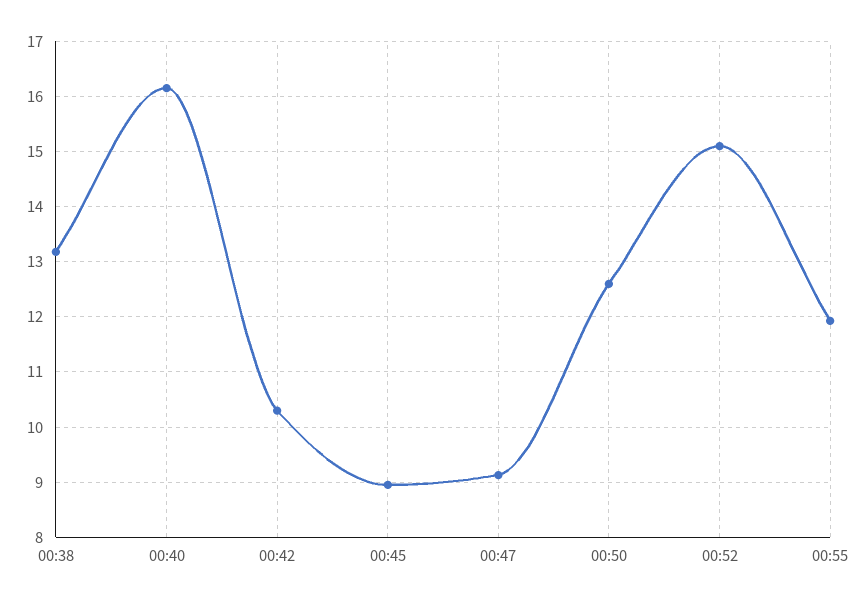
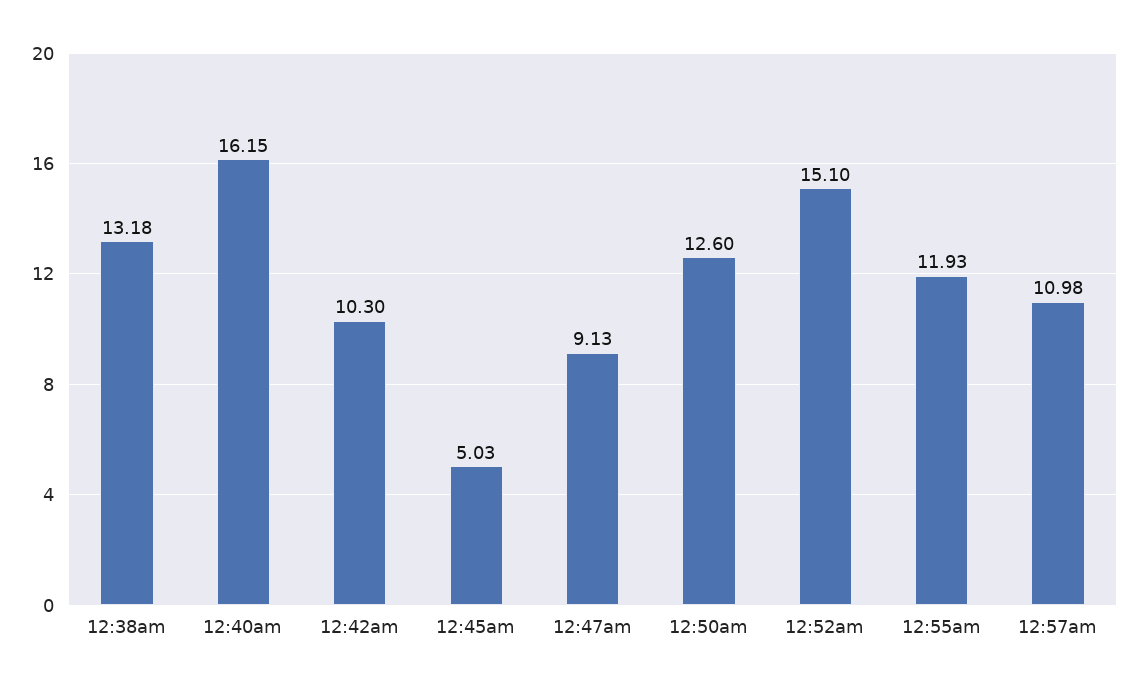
00:45: 9 -> 5.03
12:57am: none -> 10.98

